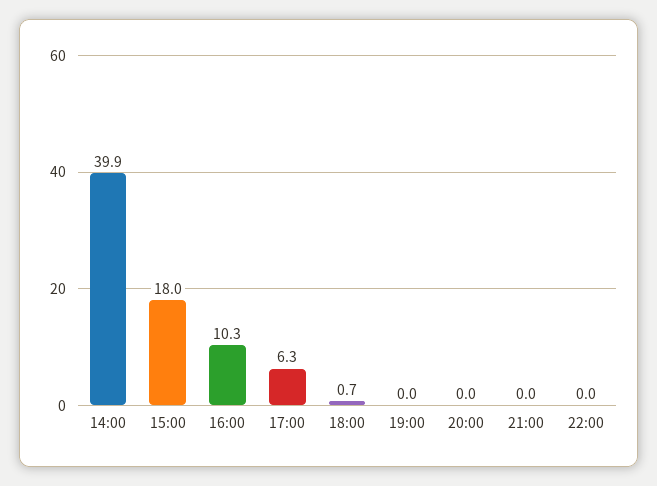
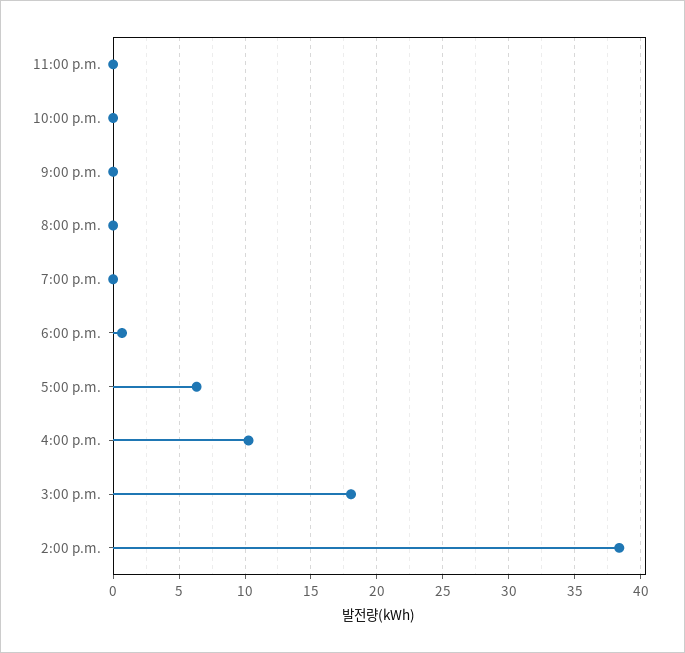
14:00: 39.9 -> 38.5
11:00 p.m.: none -> 0

